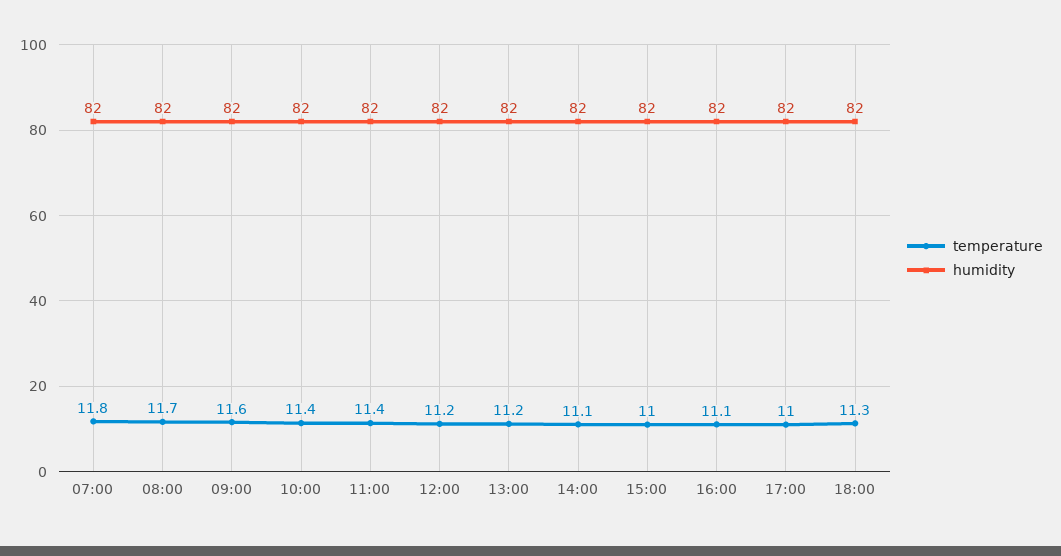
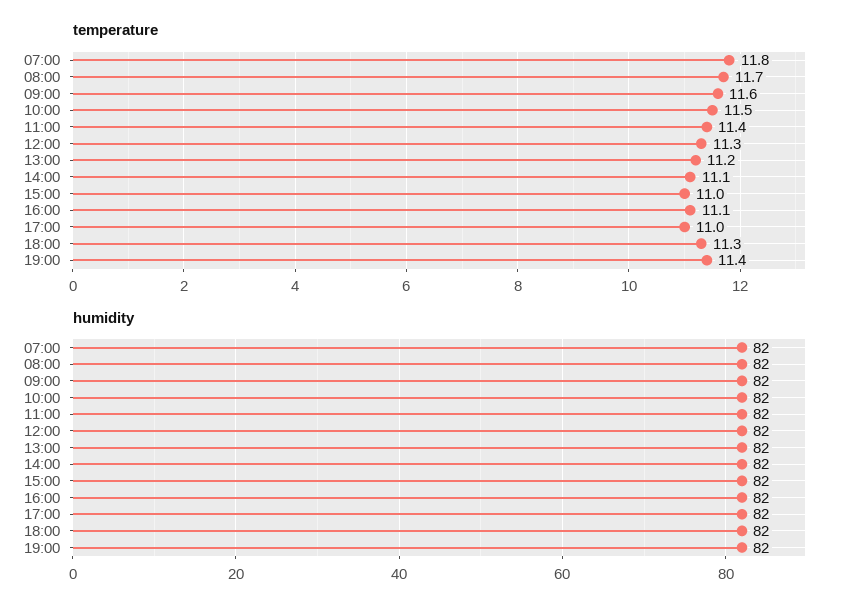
temperature, 10:00: 11.4 -> 11.5
temperature, 12:00: 11.2 -> 11.3
temperature, 19:00: none -> 11.4
humidity, 19:00: none -> 82

